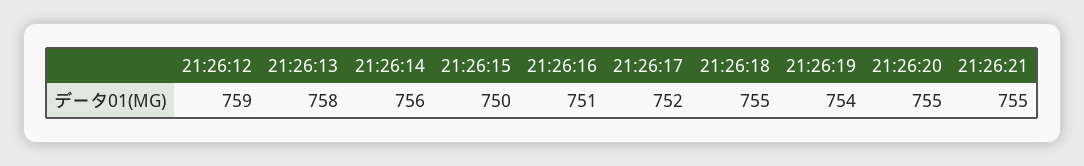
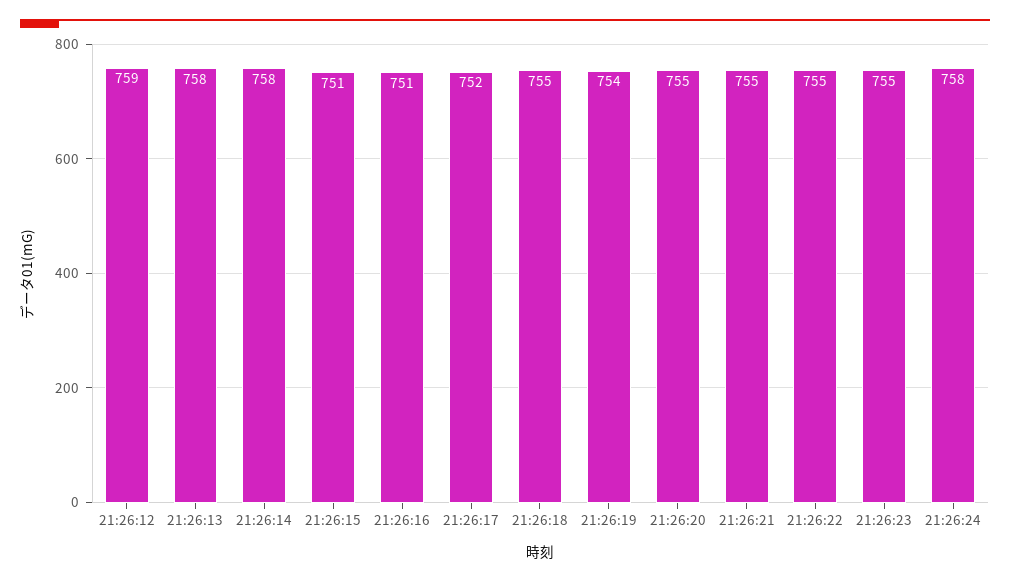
21:26:14: 756 -> 758
21:26:15: 750 -> 751
21:26:22: none -> 755
21:26:23: none -> 755
21:26:24: none -> 758

